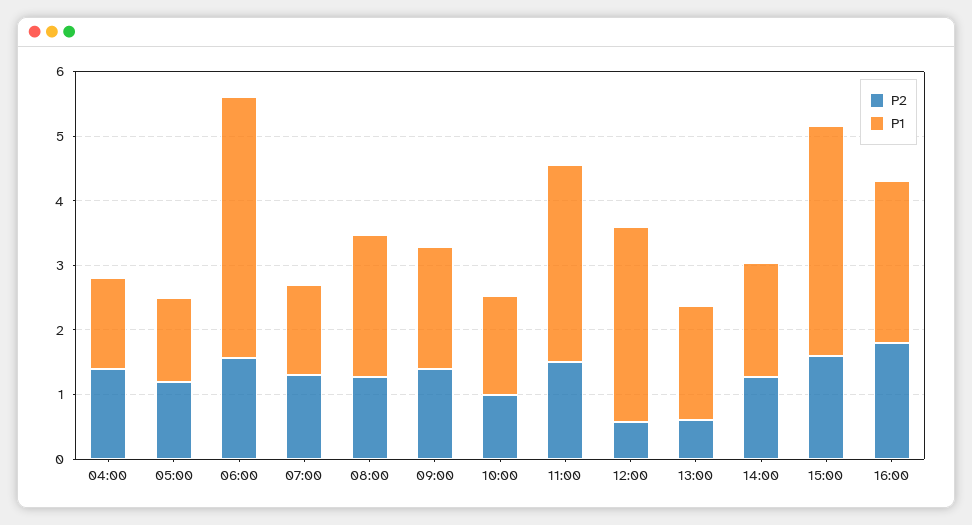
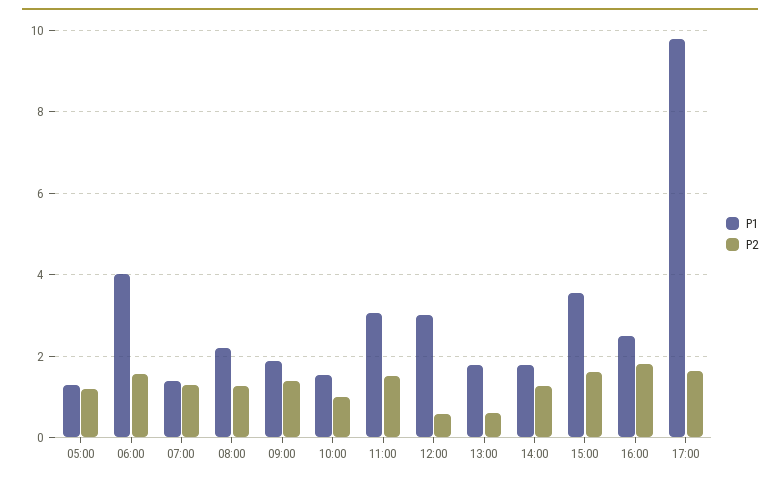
P2, 04:00: 1.4 -> none
P1, 04:00: 1.4 -> none
P1, 17:00: none -> 9.8
P2, 17:00: none -> 1.6

